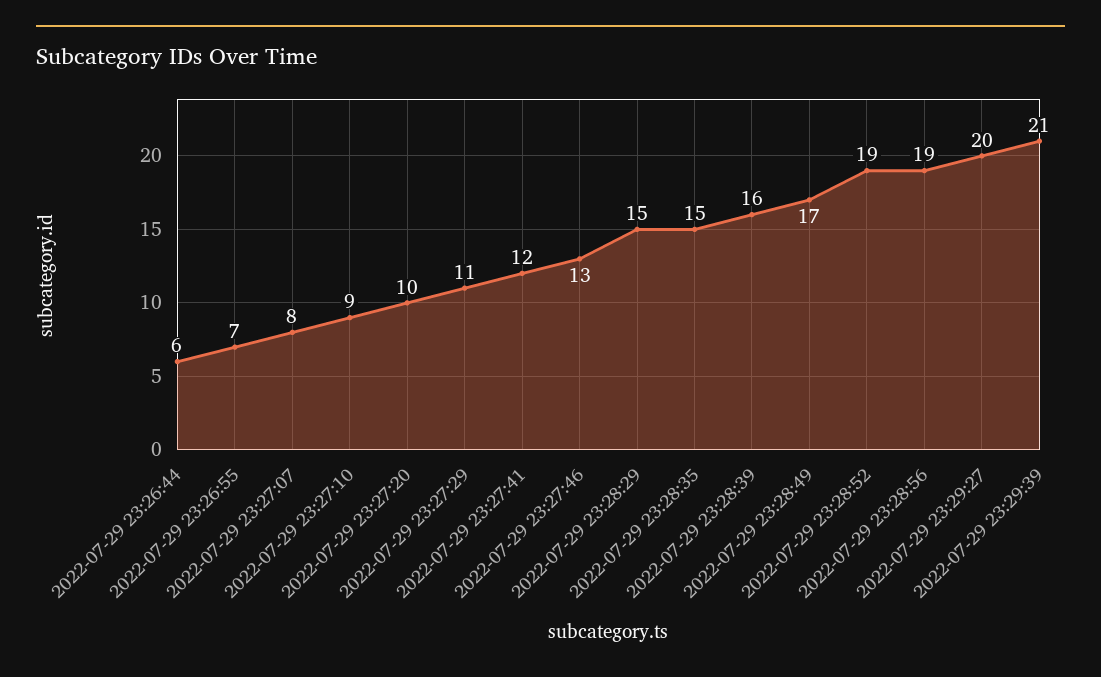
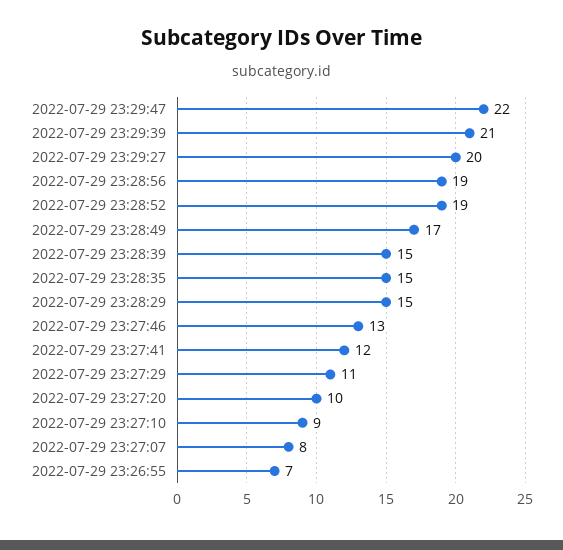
2022-07-29 23:26:44: 6 -> none
2022-07-29 23:28:39: 16 -> 15
2022-07-29 23:29:47: none -> 22

